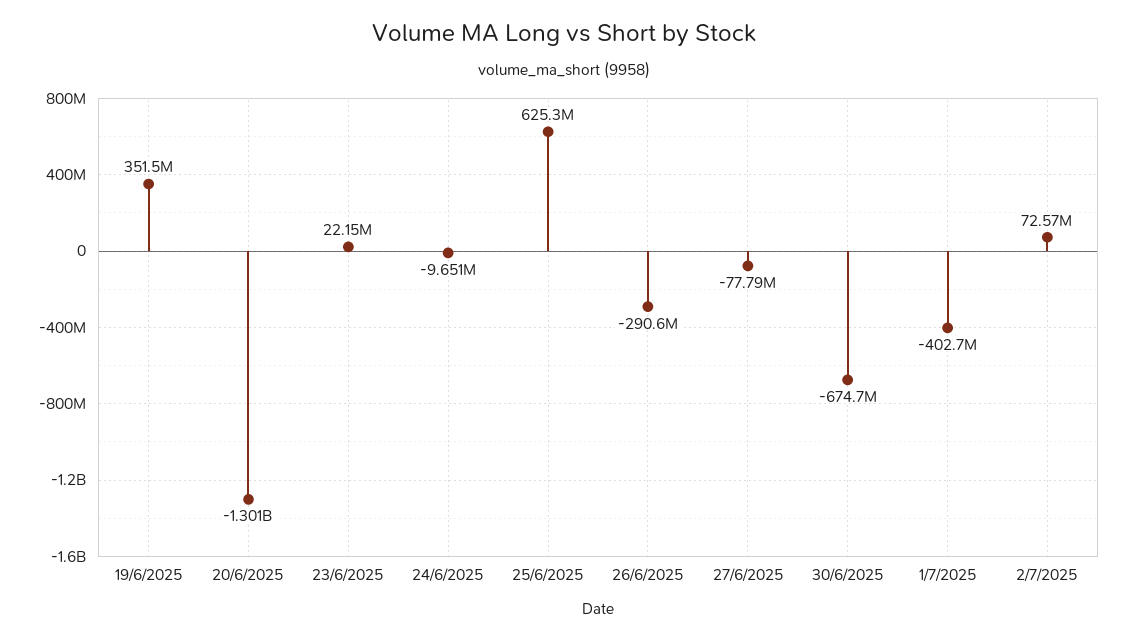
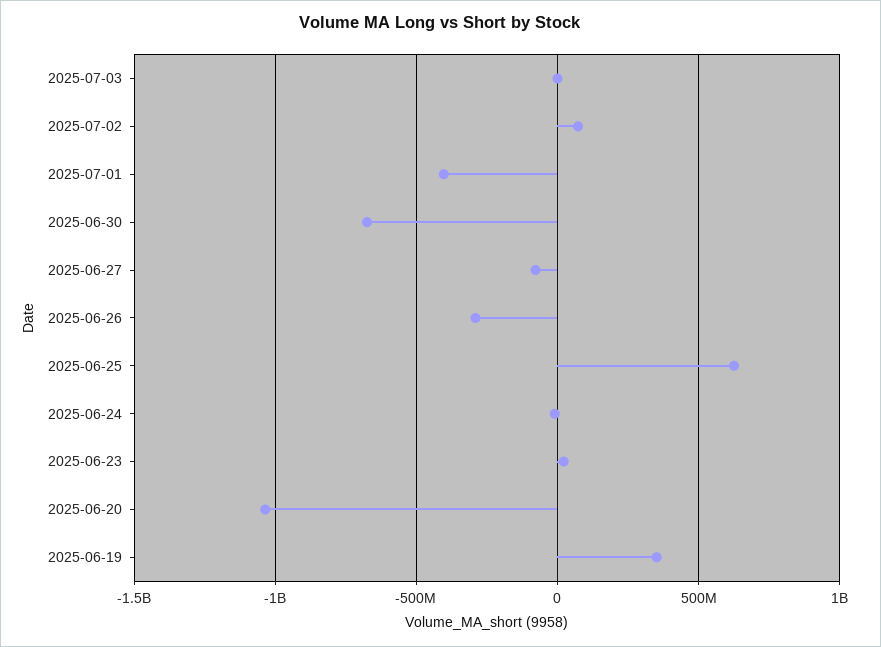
20/6/2025: -1301000000 -> -1050000000
2025-07-03: none -> 0

